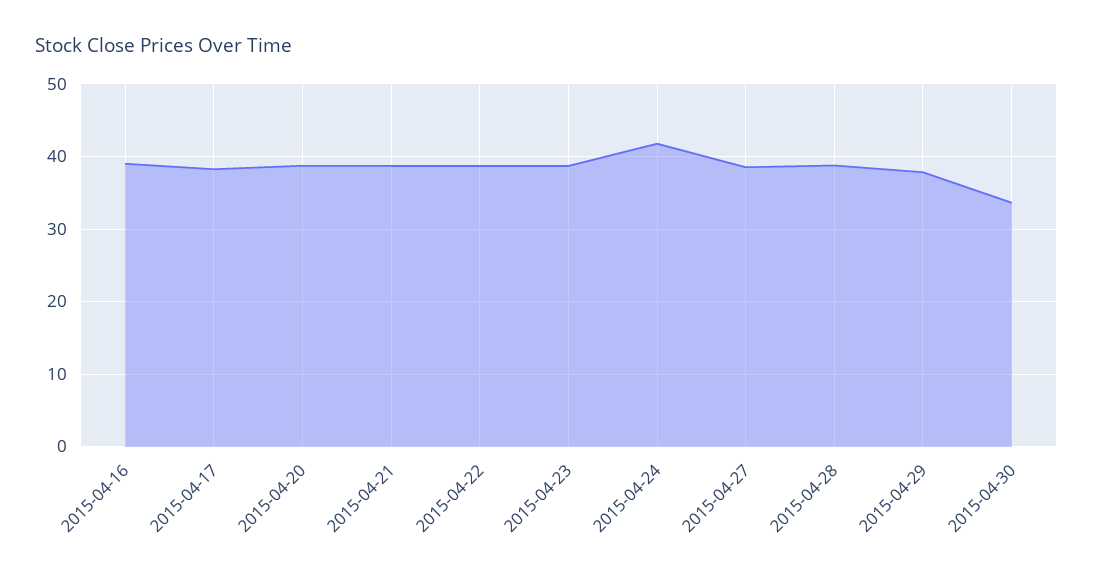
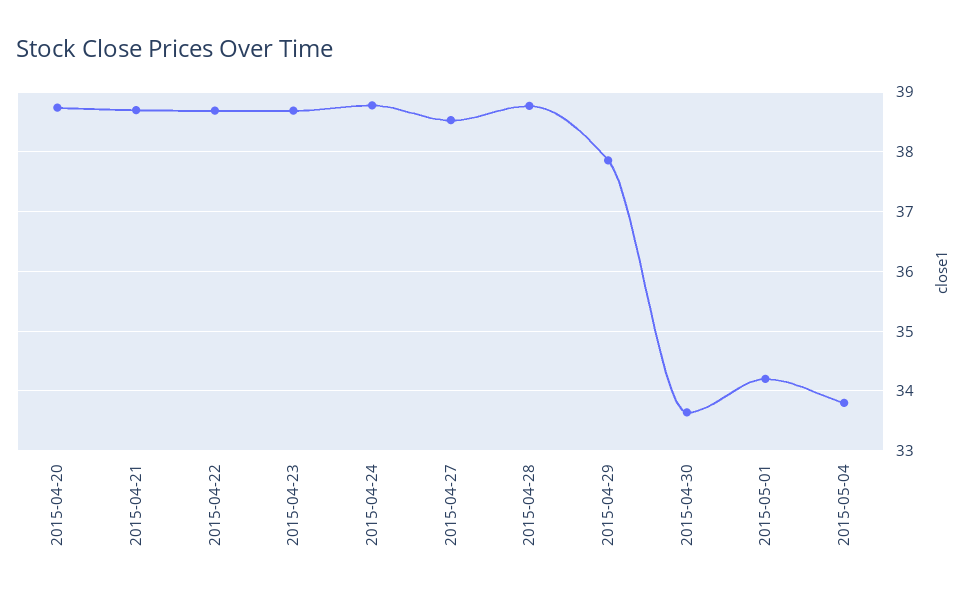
2015-04-16: 39 -> none
2015-04-17: 38 -> none
2015-04-24: 42 -> 38.8
2015-05-01: none -> 34.2
2015-05-04: none -> 33.8

